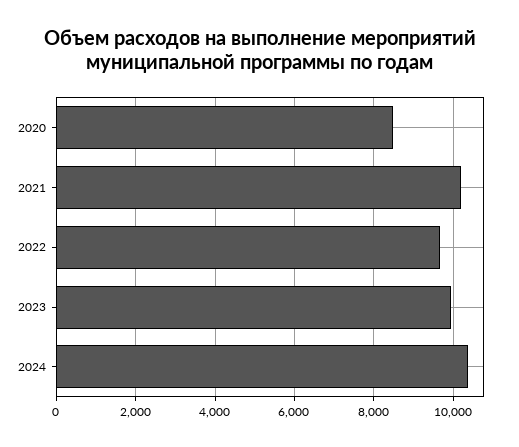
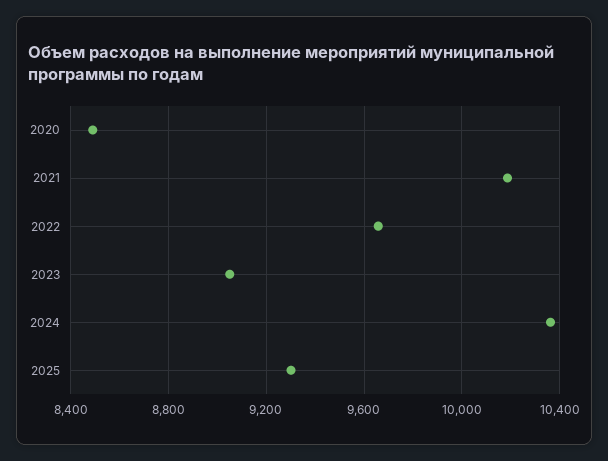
2023: 10000 -> 9050
2025: none -> 9300

